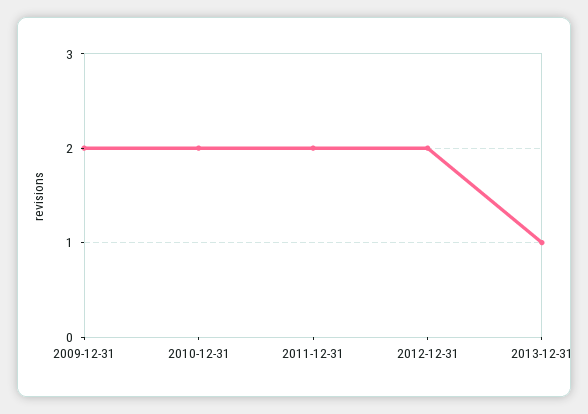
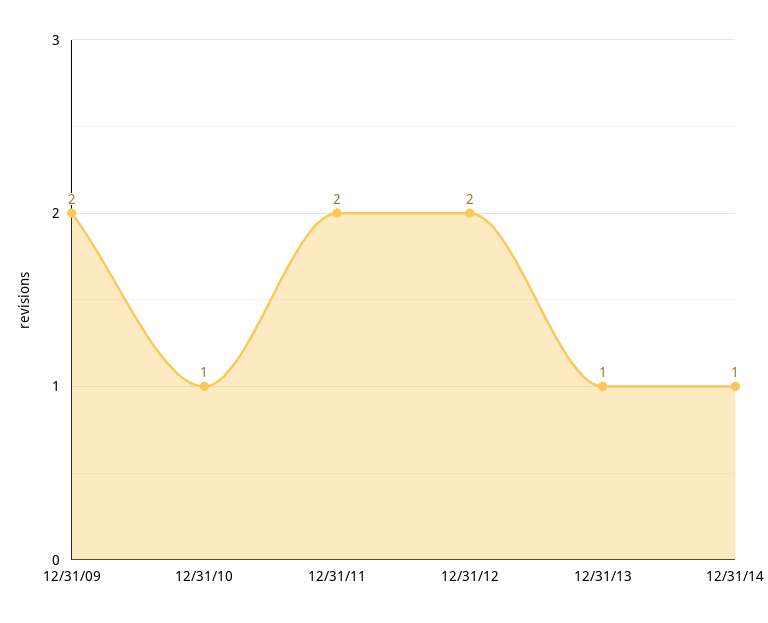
2010-12-31: 2 -> 1
12/31/14: none -> 1

